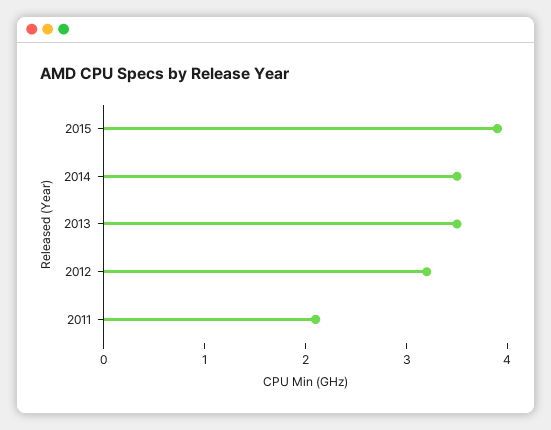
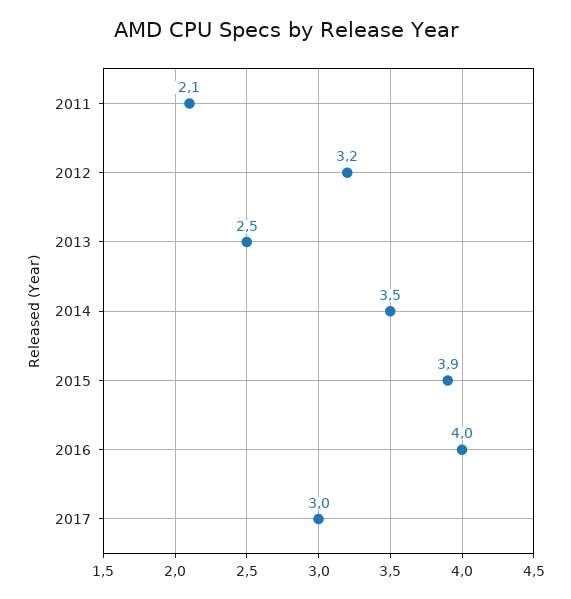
2013: 3.5 -> 2.5
2016: none -> 4
2017: none -> 3

